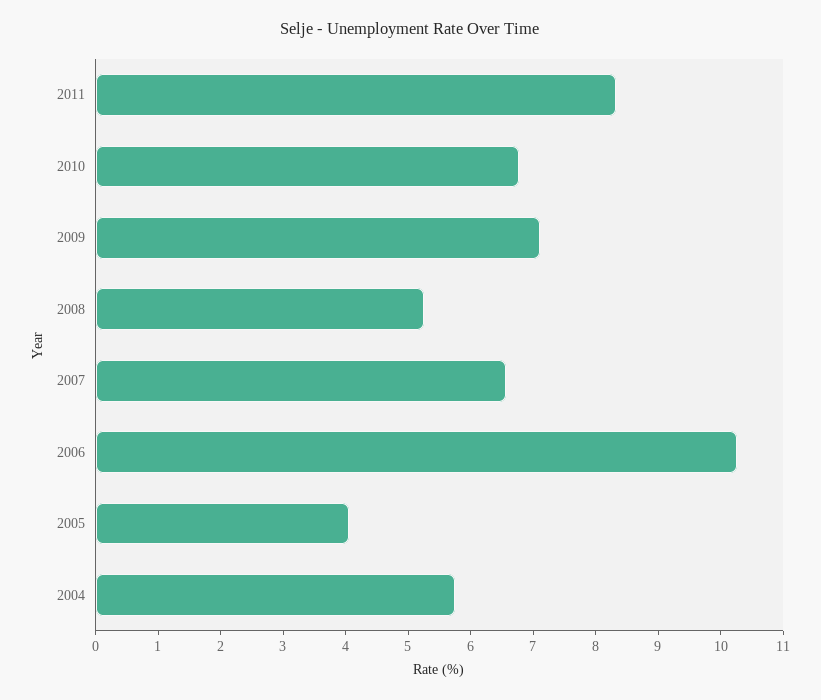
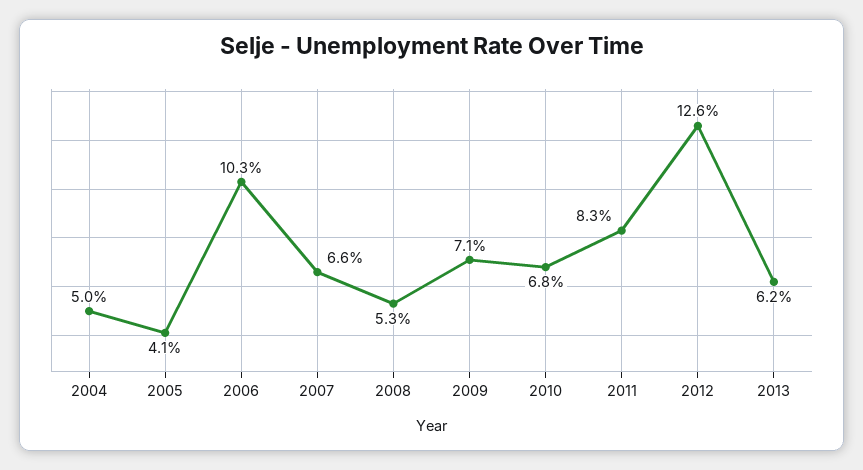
2004: 5.8 -> 5
2012: none -> 12.6
2013: none -> 6.2

